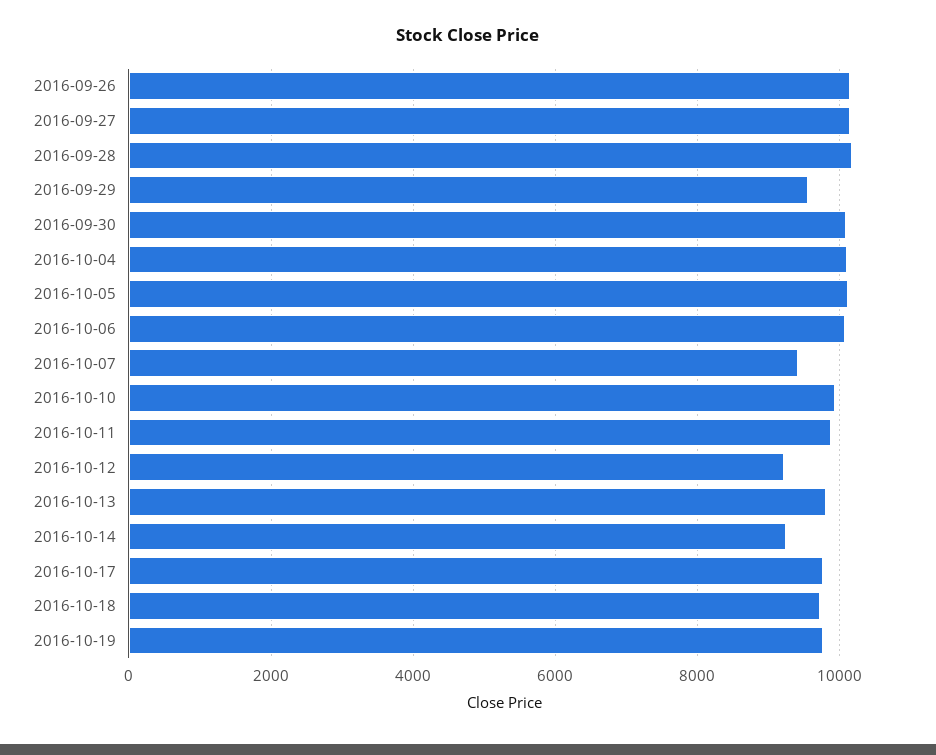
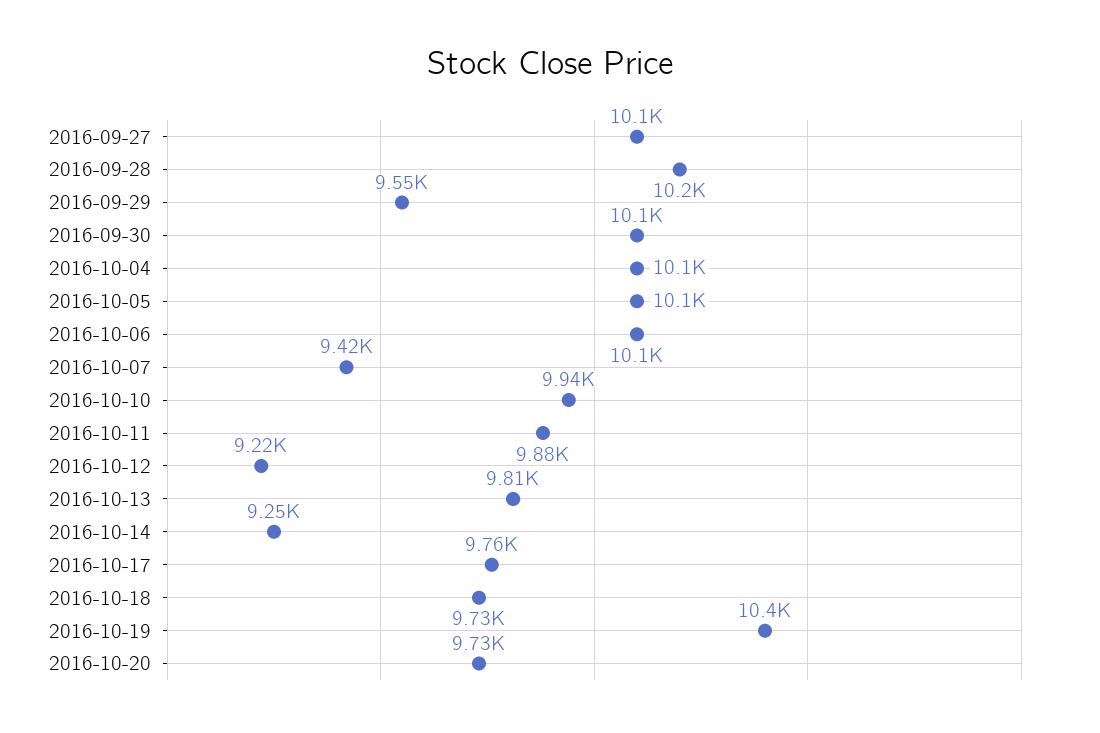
2016-09-26: 10200 -> none
2016-10-19: 9800 -> 10400
2016-10-20: none -> 9730

